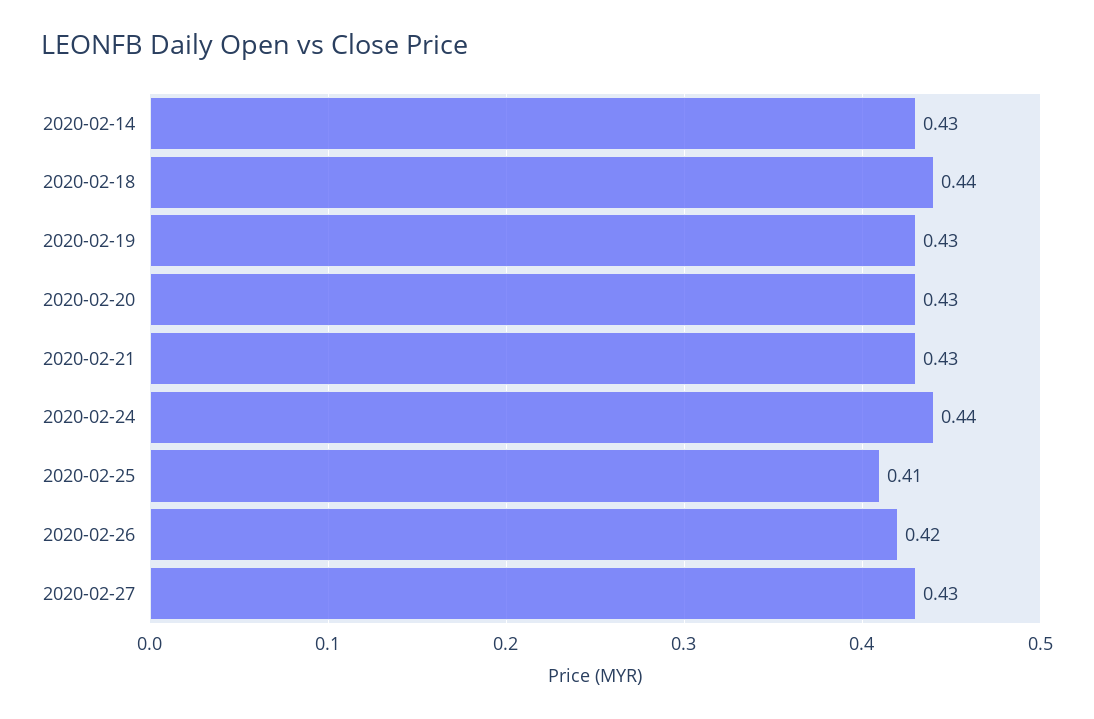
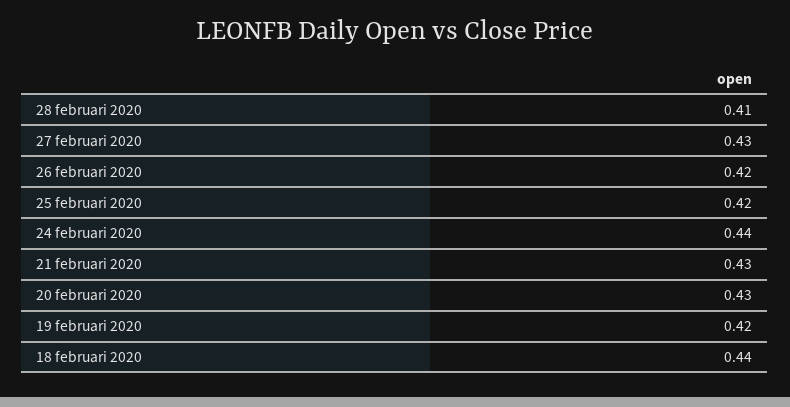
2020-02-14: 0.43 -> none
2020-02-19: 0.43 -> 0.42
2020-02-25: 0.41 -> 0.42
28 februari 2020: none -> 0.41

